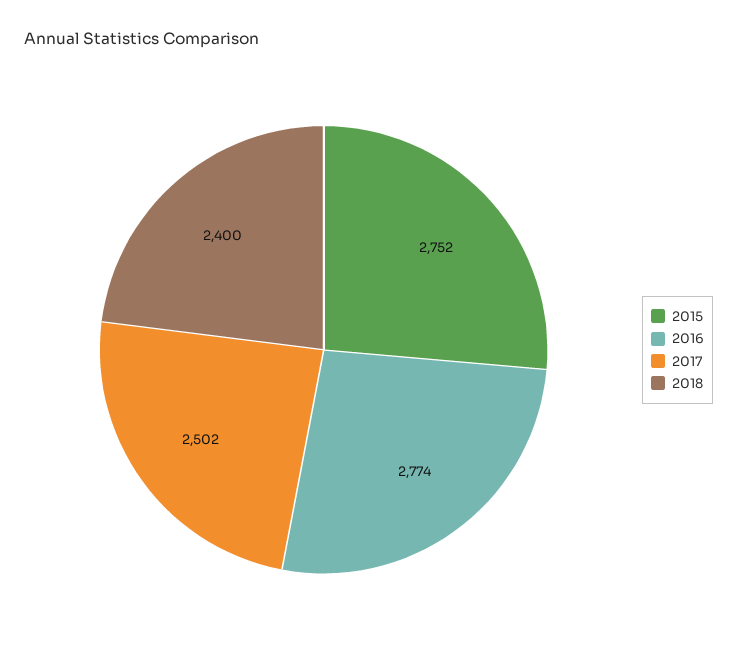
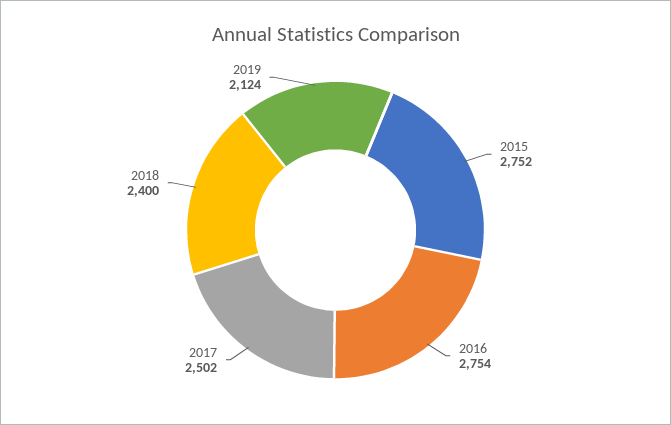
2016: 2774 -> 2754
2019: none -> 2124

